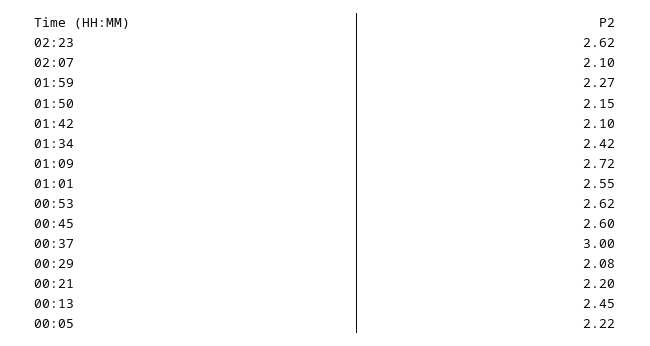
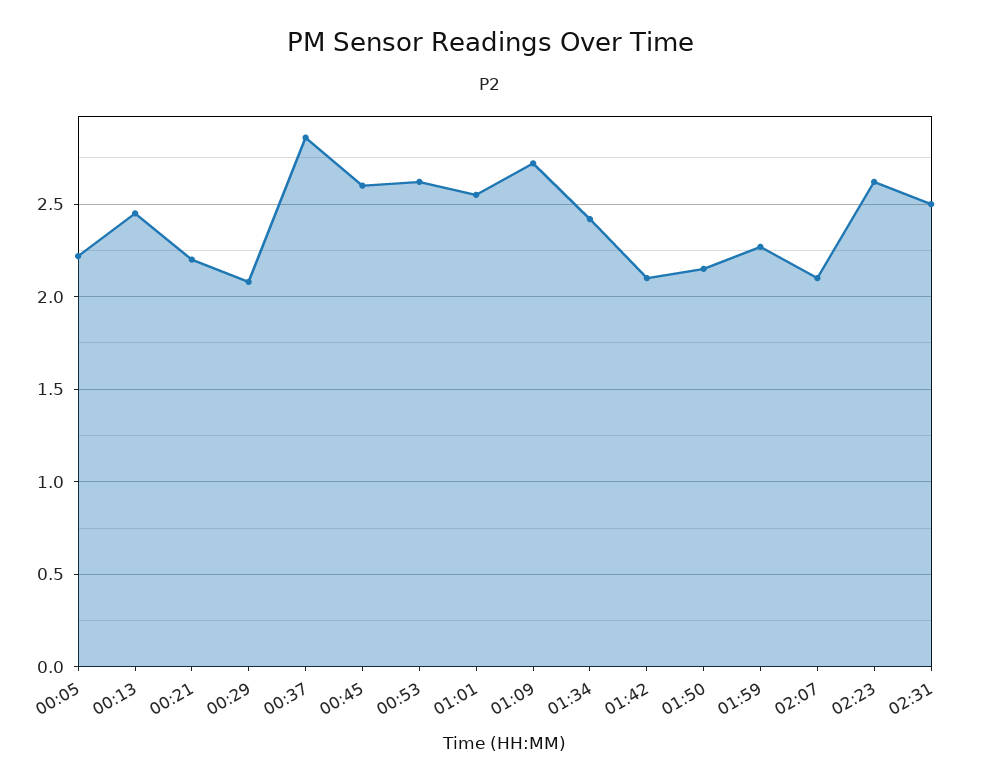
00:37: 3 -> 2.85
02:31: none -> 2.5

